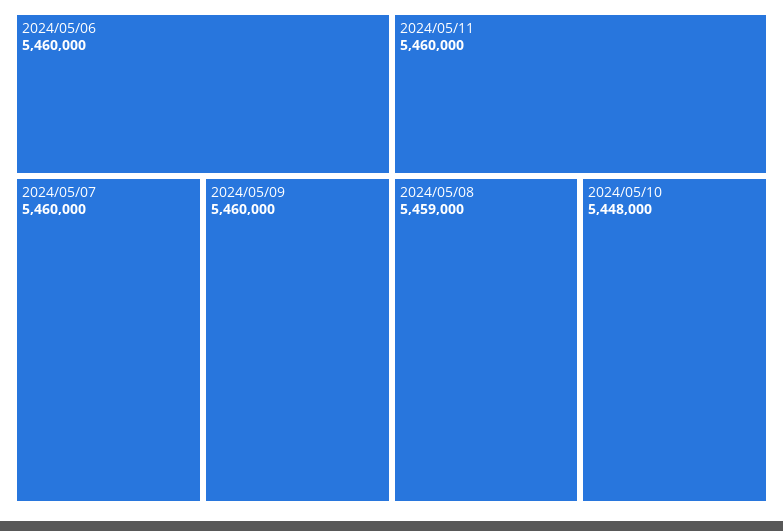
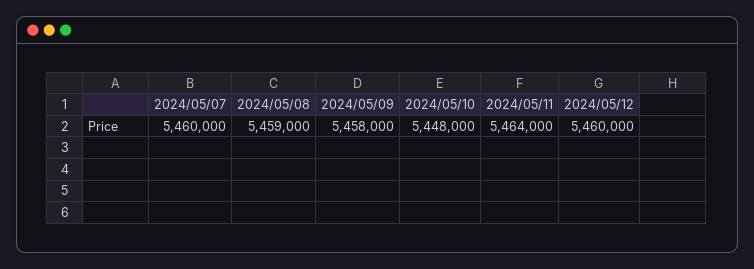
2024/05/06: 5460000 -> none
2024/05/09: 5460000 -> 5458000
2024/05/11: 5460000 -> 5464000
2024/05/12: none -> 5460000

